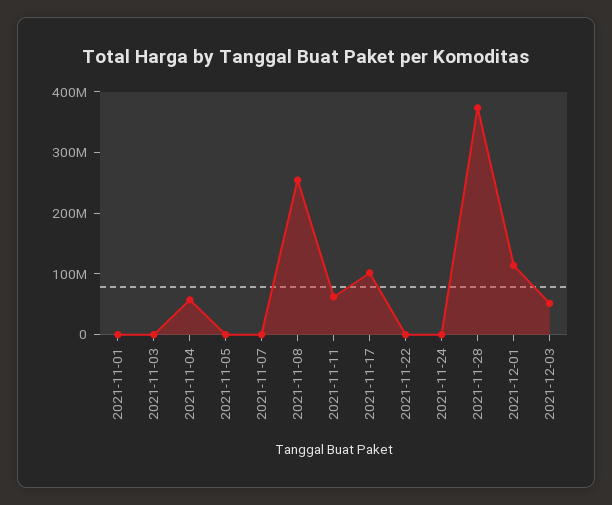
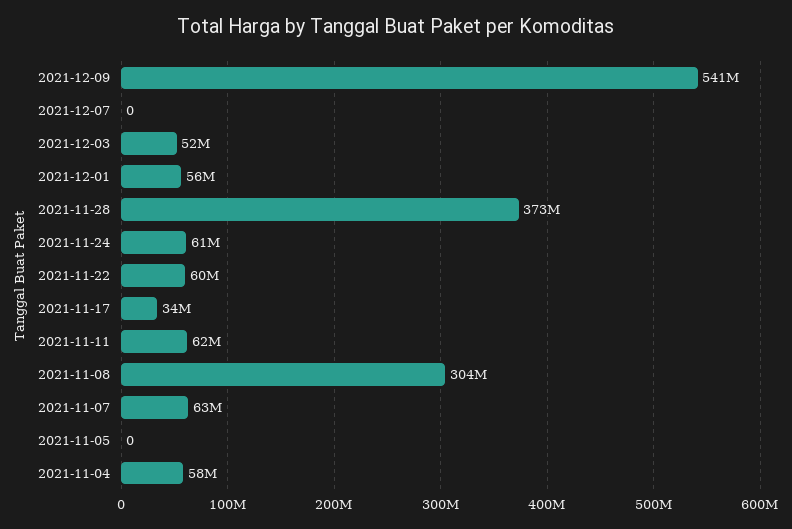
2021-11-01: 0 -> none
2021-11-03: 0 -> none
2021-11-07: 0 -> 63000000
2021-11-08: 260000000 -> 304000000
2021-11-17: 100000000 -> 34000000
2021-11-22: 0 -> 60000000
2021-11-24: 0 -> 61000000
2021-12-01: 120000000 -> 56000000
2021-12-09: none -> 541000000
2021-12-07: none -> 0

